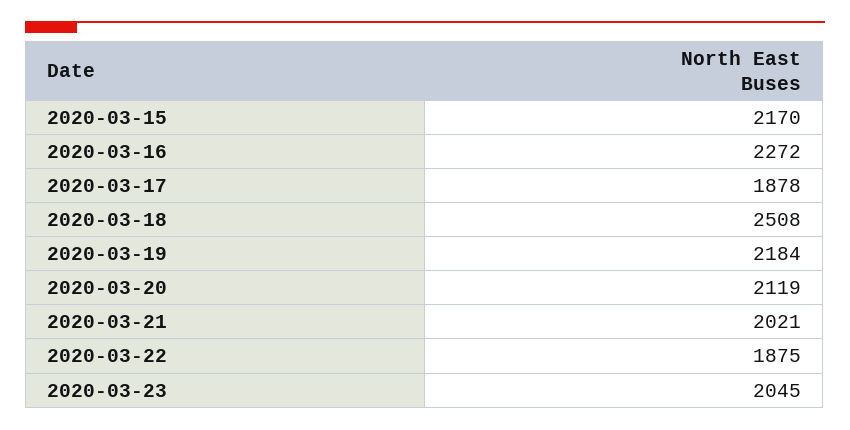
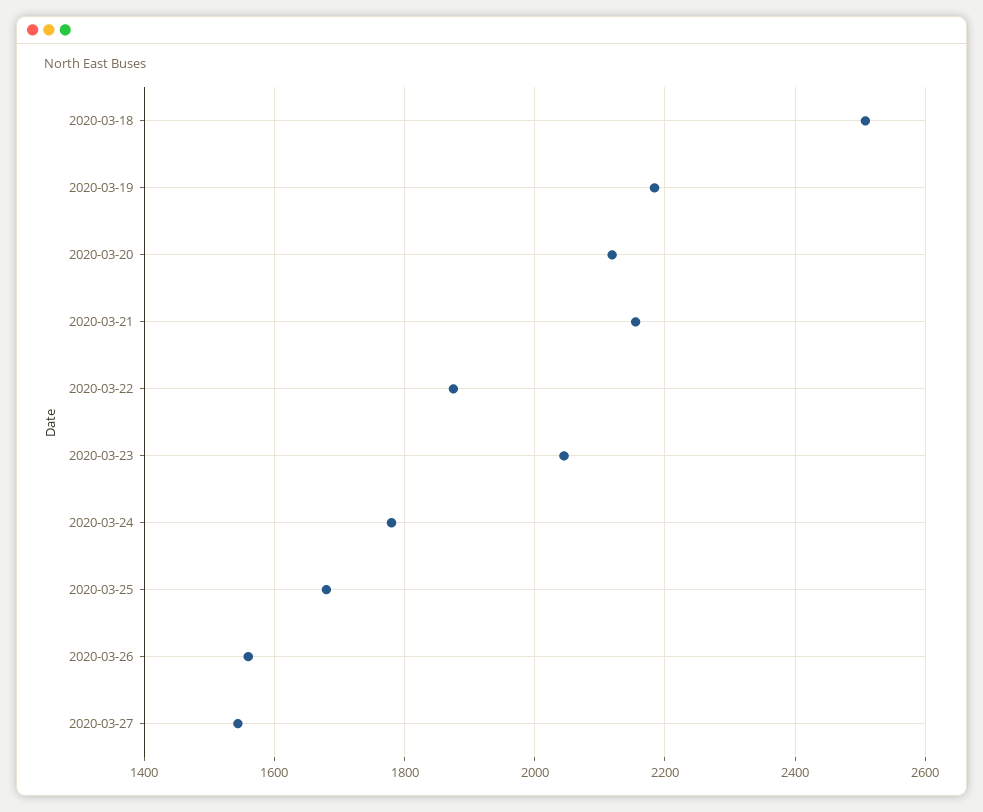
2020-03-15: 2170 -> none
2020-03-16: 2272 -> none
2020-03-17: 1878 -> none
2020-03-21: 2021 -> 2160
2020-03-24: none -> 1780
2020-03-25: none -> 1680
2020-03-26: none -> 1560
2020-03-27: none -> 1540

